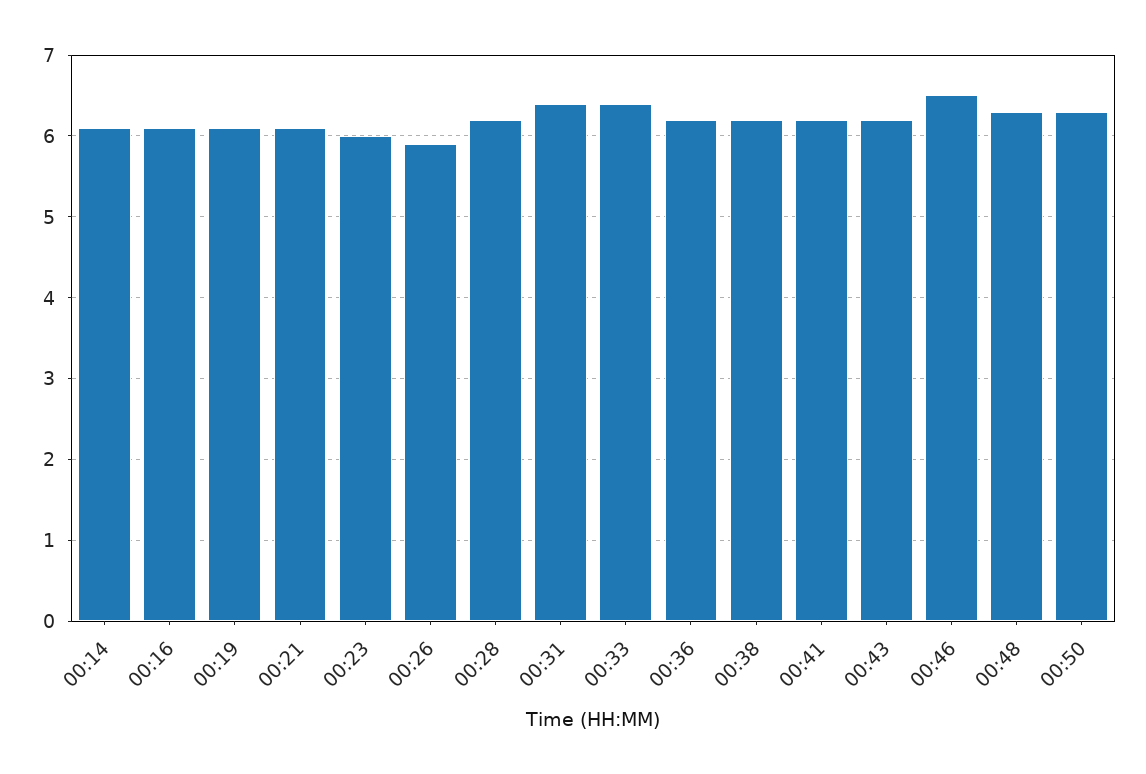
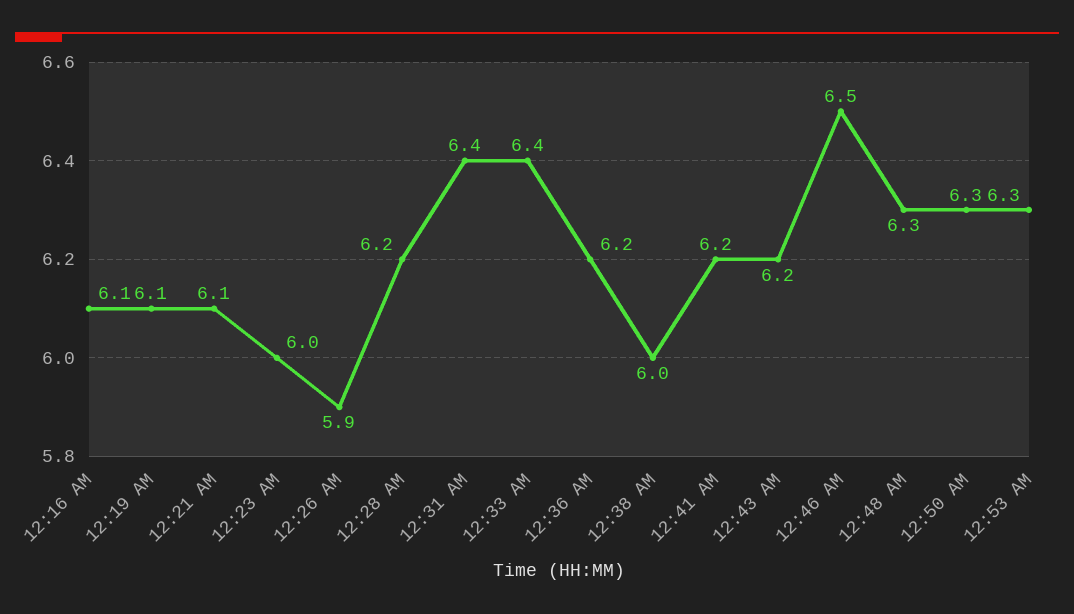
00:14: 6.1 -> none
00:38: 6.2 -> 6
12:53 AM: none -> 6.3

